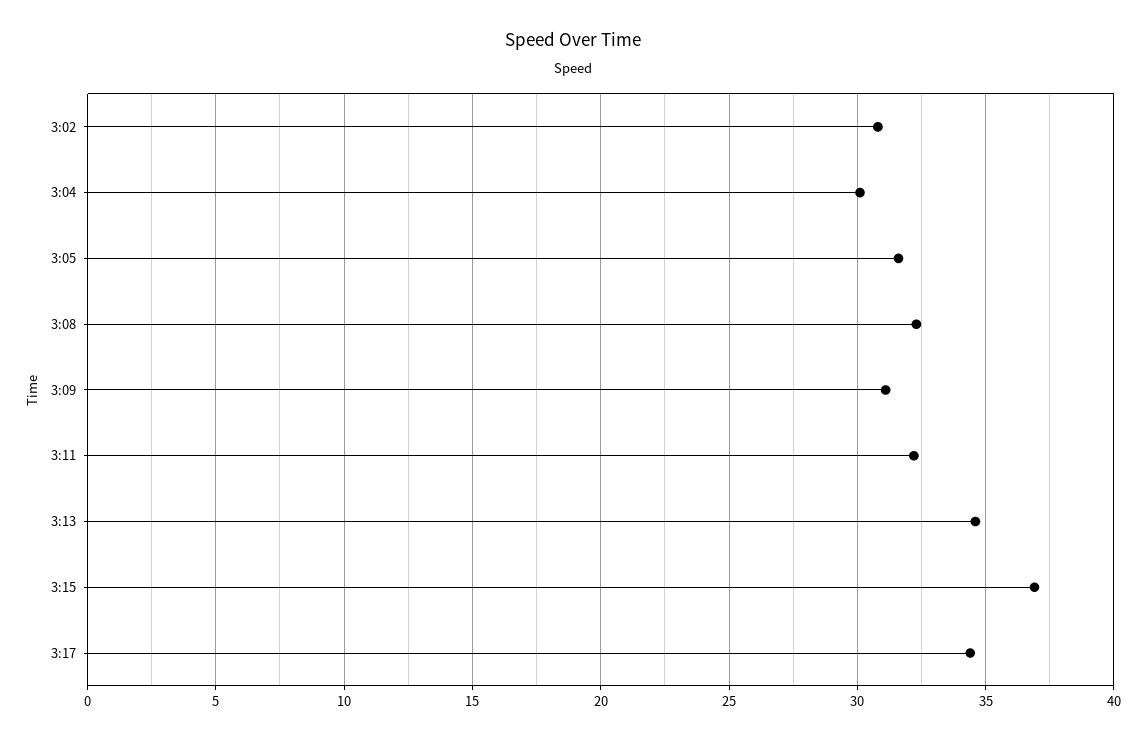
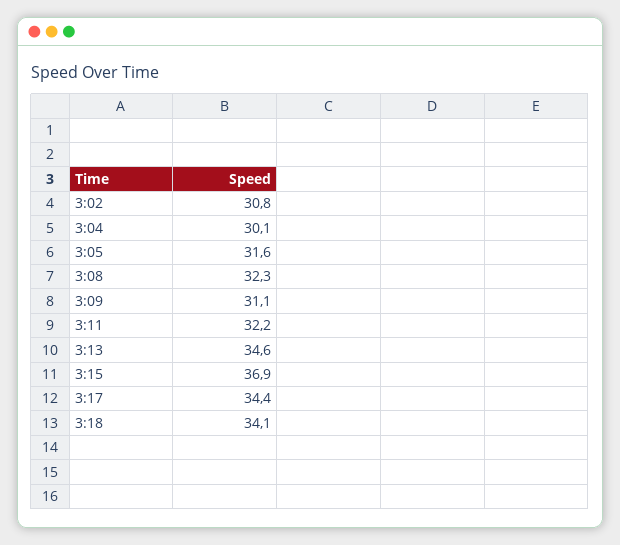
3:18: none -> 34.1

